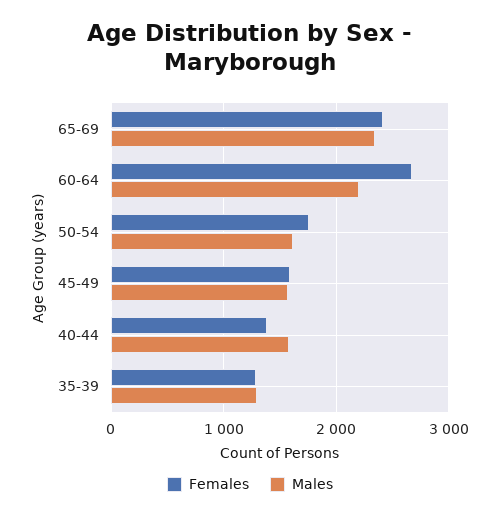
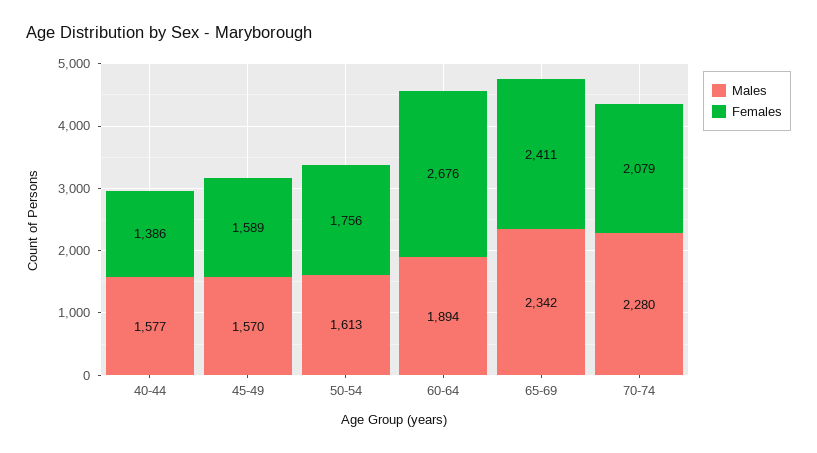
Males, 60-64: 2200 -> 1894
Females, 35-39: 1300 -> none
Males, 35-39: 1300 -> none
Males, 70-74: none -> 2280
Females, 70-74: none -> 2079

